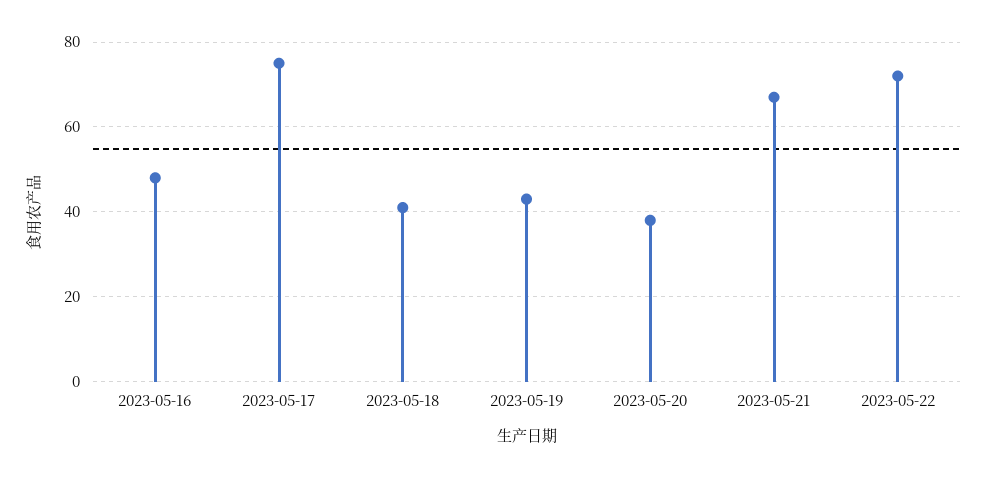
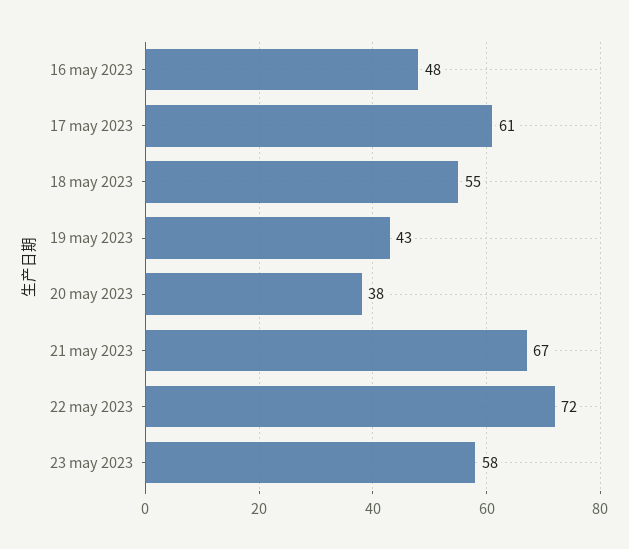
2023-05-17: 75 -> 61
2023-05-18: 40 -> 55
23 may 2023: none -> 58

